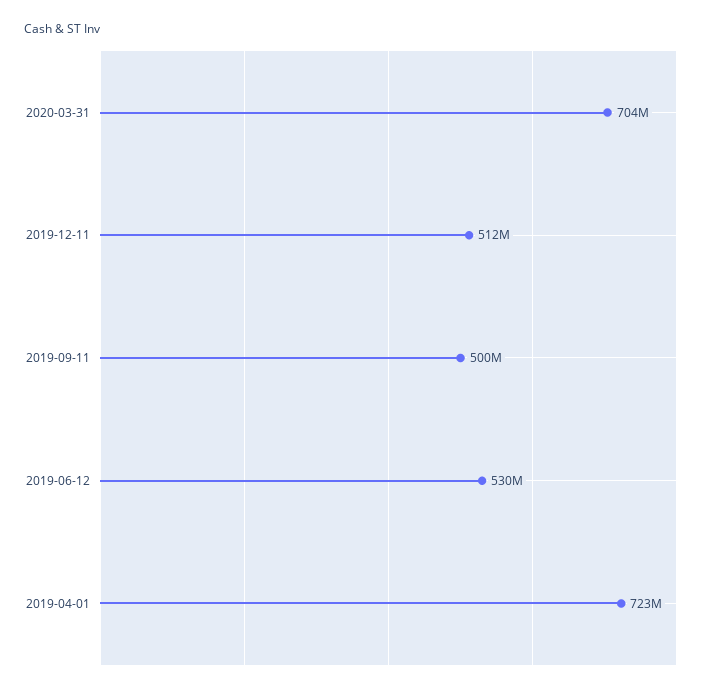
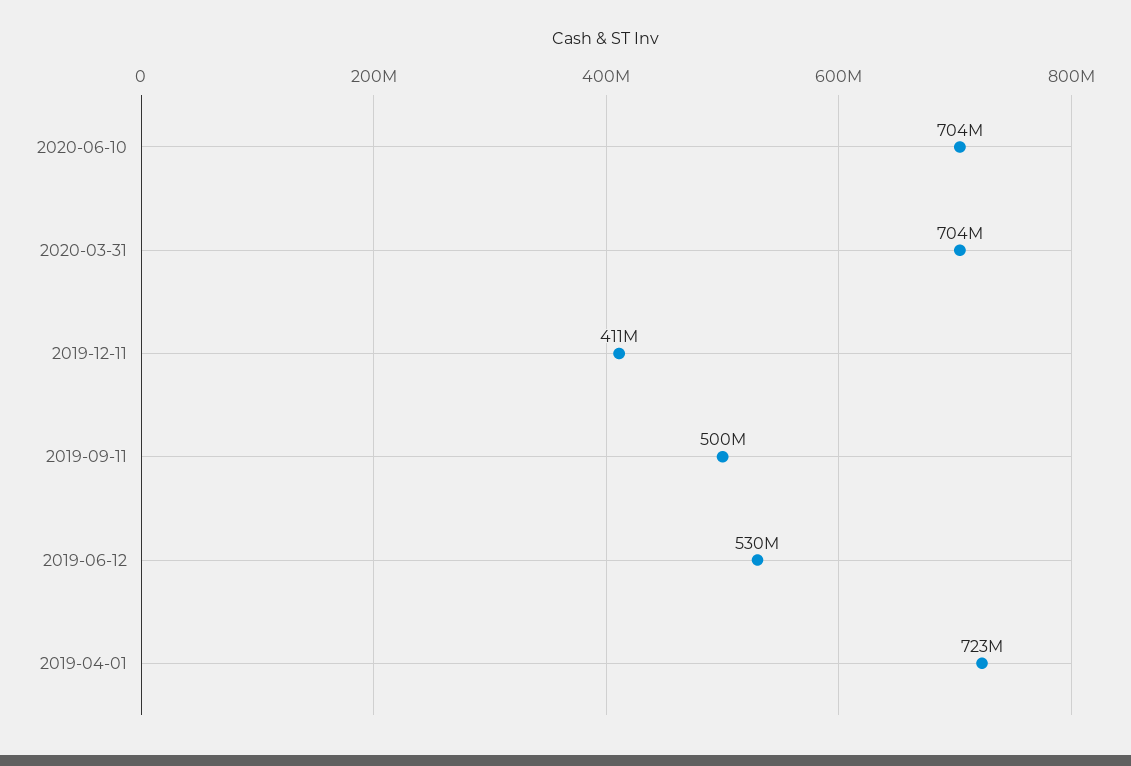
2019-12-11: 512000000 -> 411000000
2020-06-10: none -> 704000000

